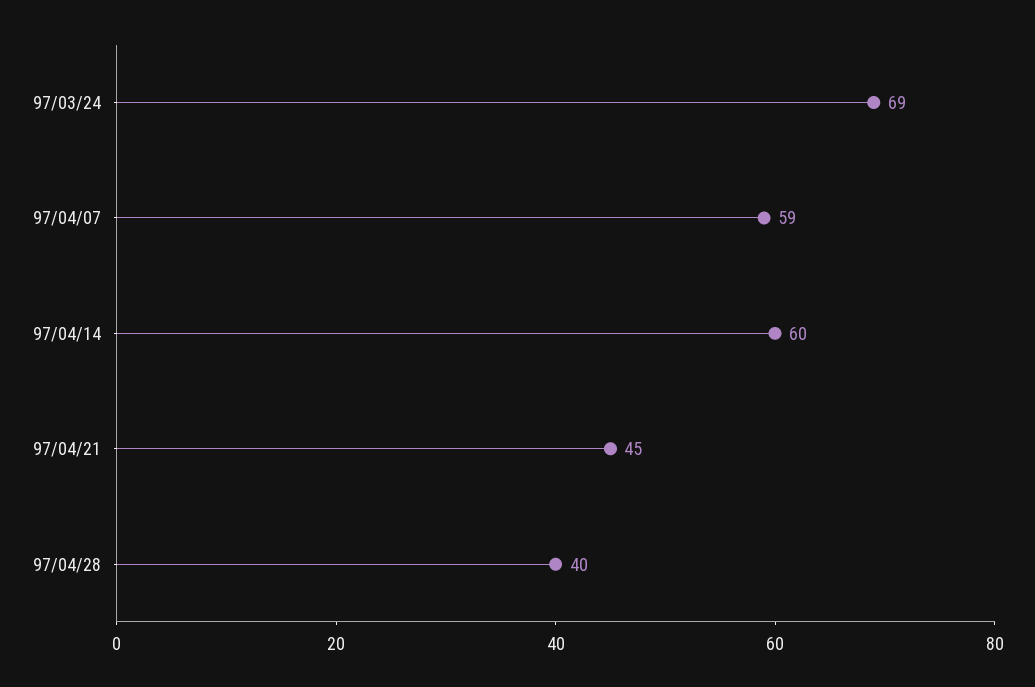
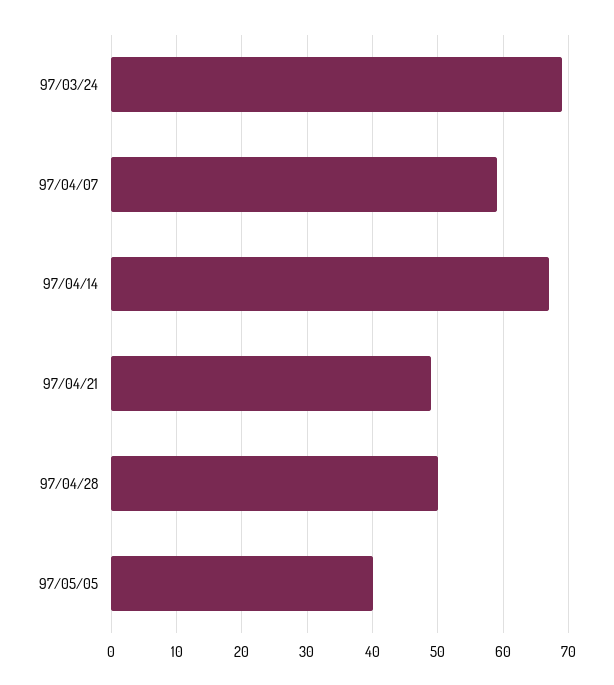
97/04/14: 60 -> 67
97/04/21: 45 -> 49
97/04/28: 40 -> 50
97/05/05: none -> 40

